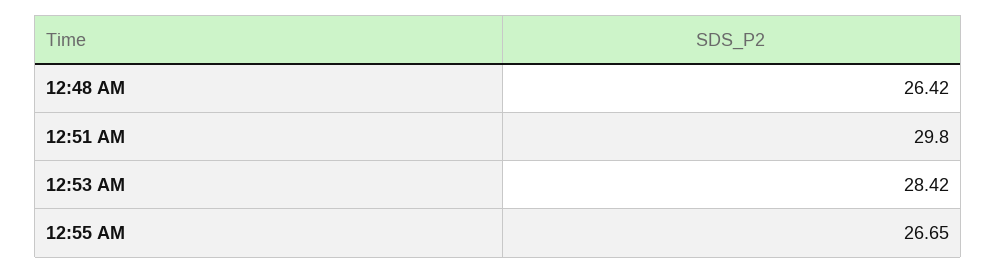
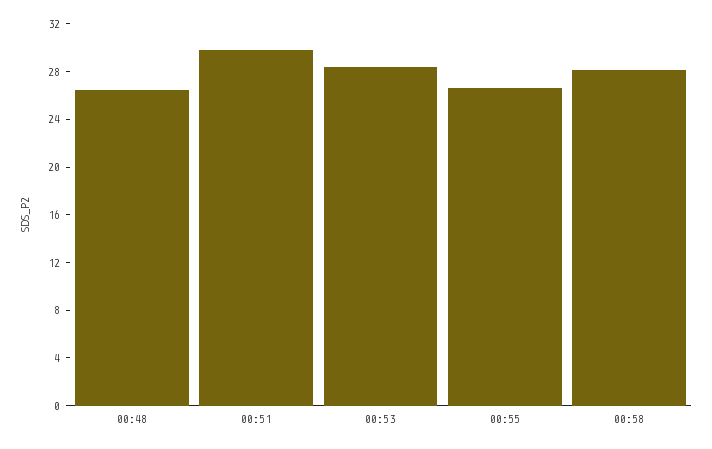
00:58: none -> 28

